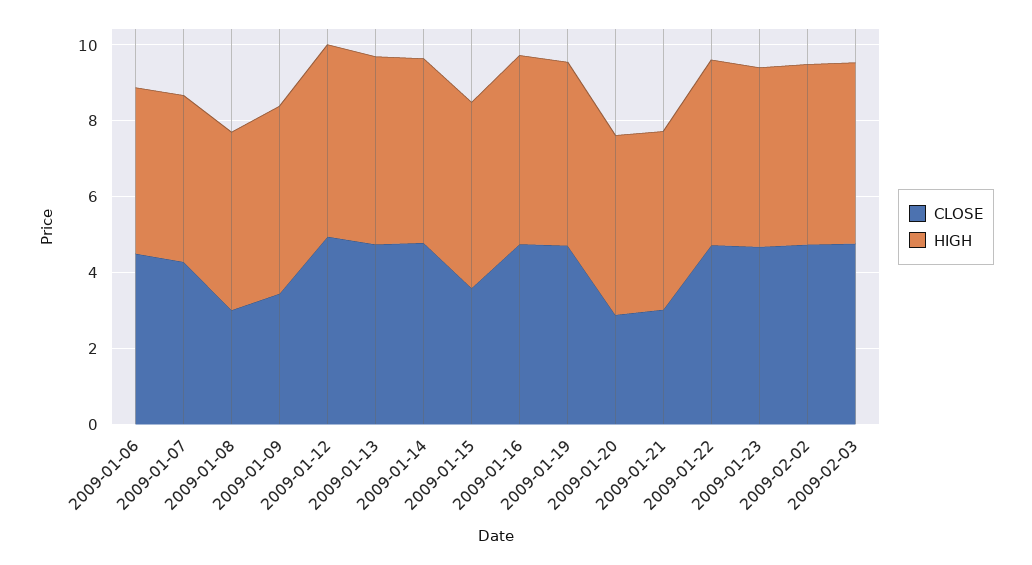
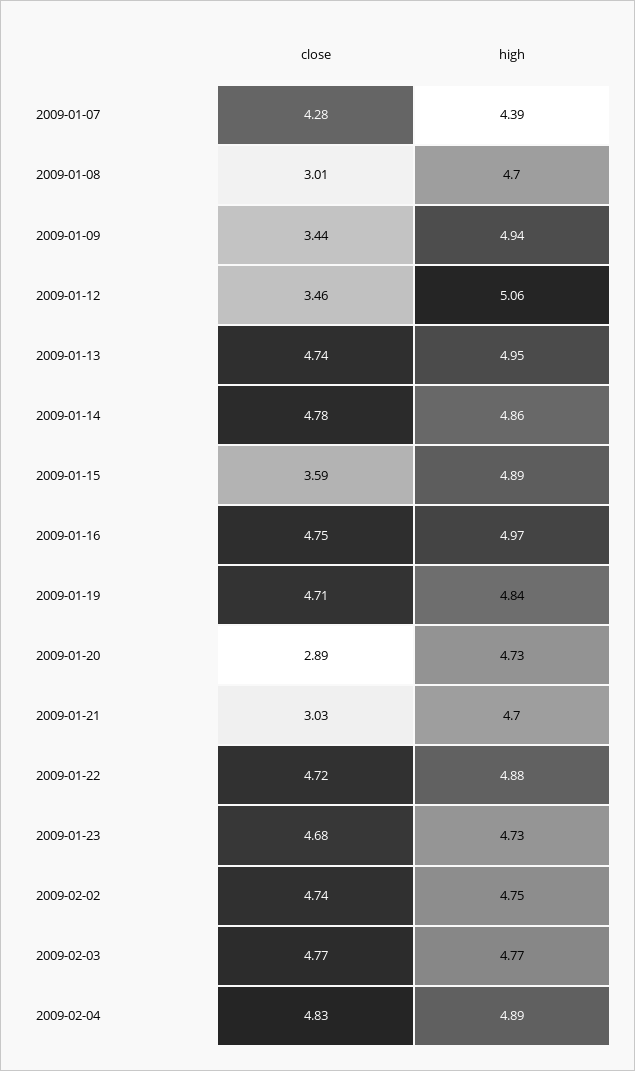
CLOSE, 2009-01-06: 4.5 -> none
HIGH, 2009-01-06: 4.5 -> none
CLOSE, 2009-01-12: 5 -> 3.46
CLOSE, 2009-02-04: none -> 4.83
HIGH, 2009-02-04: none -> 4.89

